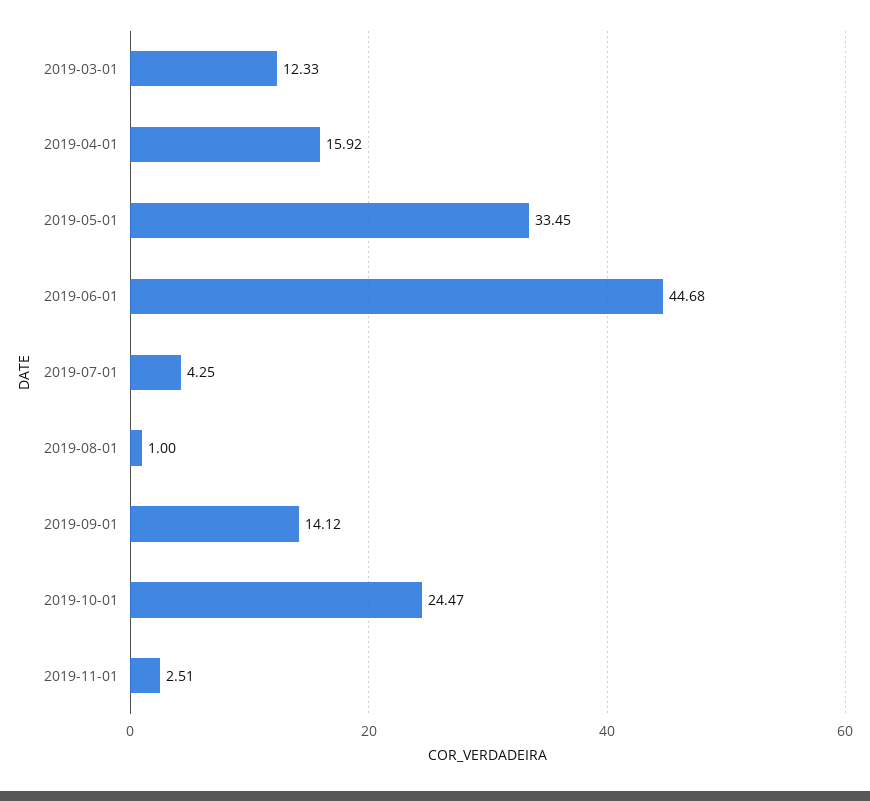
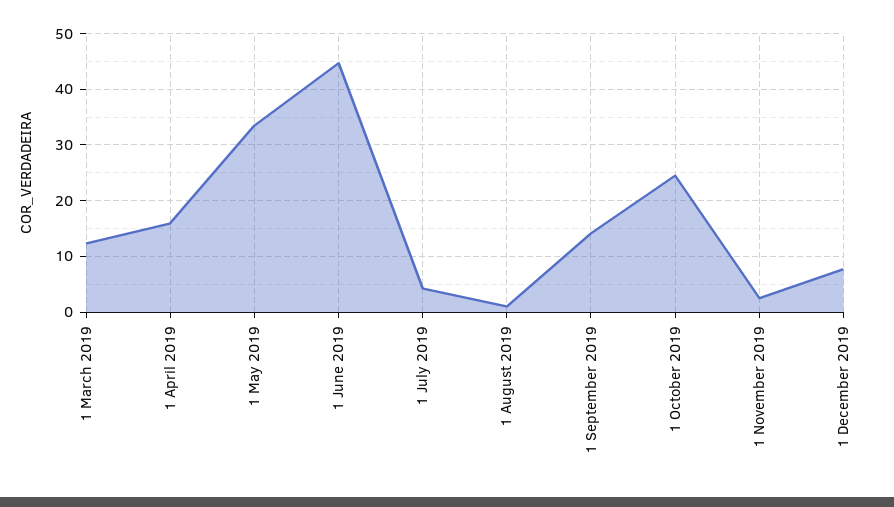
1 December 2019: none -> 8

